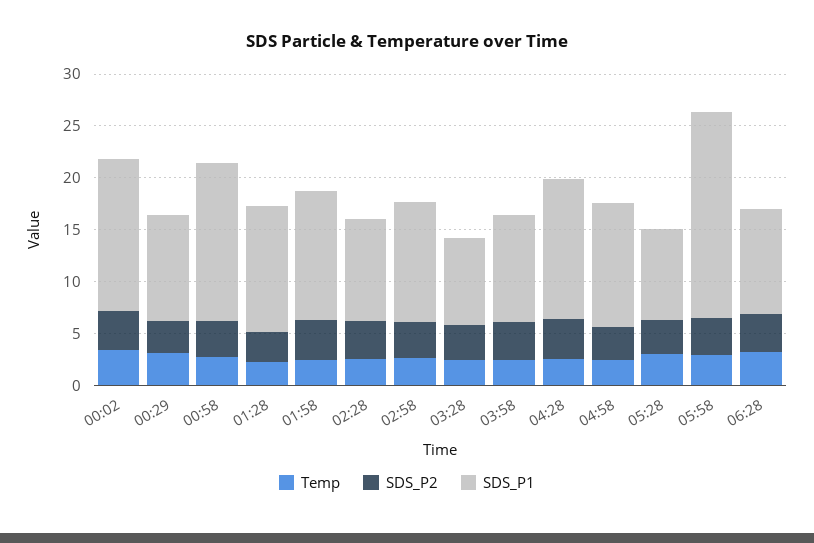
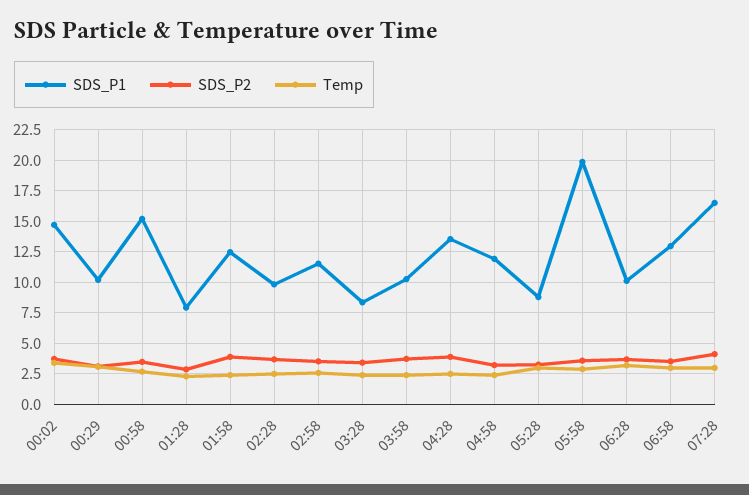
SDS_P1, 01:28: 12 -> 8
SDS_P1, 06:58: none -> 13
SDS_P2, 06:58: none -> 3.5
Temp, 06:58: none -> 3
SDS_P1, 07:28: none -> 16.5
SDS_P2, 07:28: none -> 4
Temp, 07:28: none -> 3

